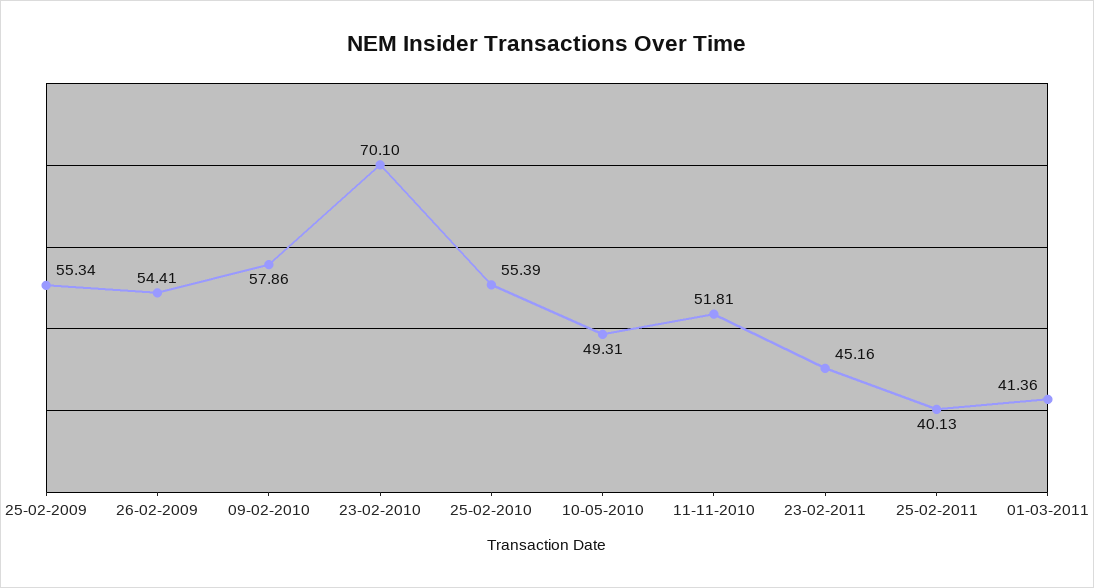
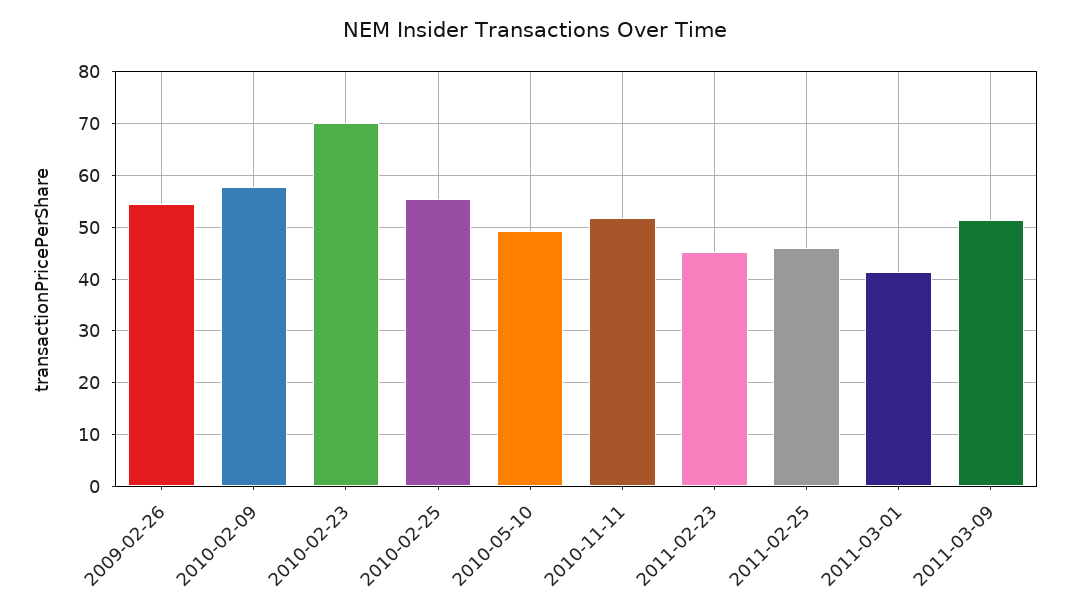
25-02-2009: 55.34 -> none
25-02-2011: 40.13 -> 46
2011-03-09: none -> 52

